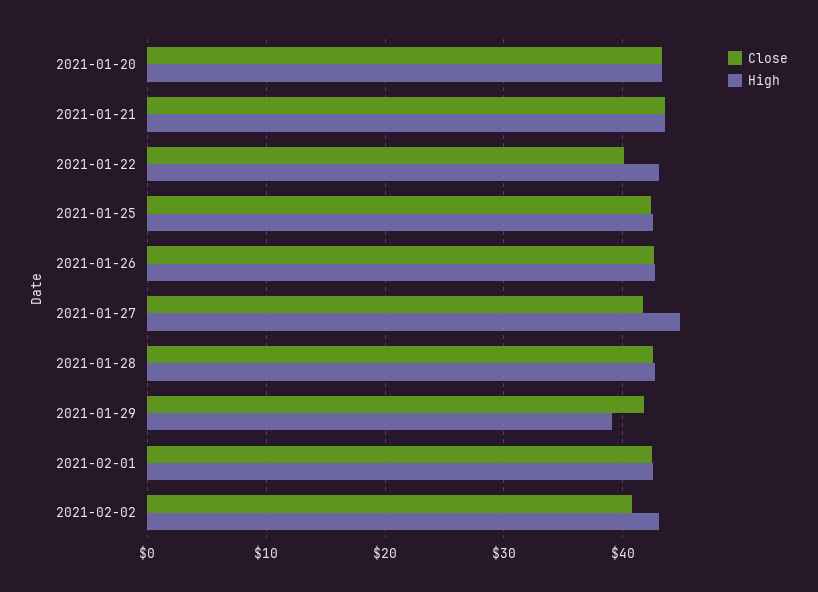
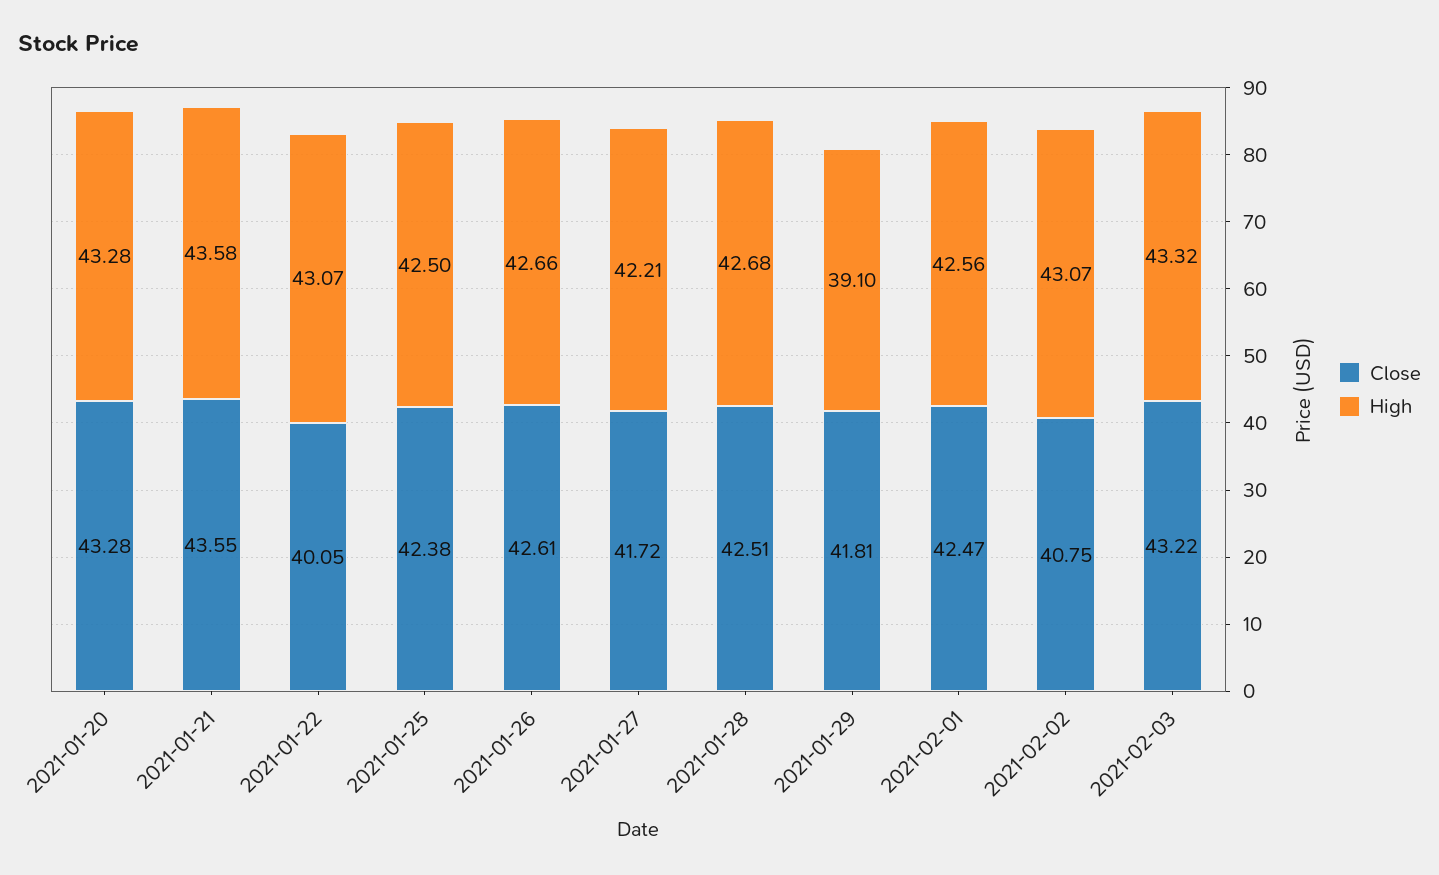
High, 2021-01-27: 45 -> 42.21
Close, 2021-02-03: none -> 43.22
High, 2021-02-03: none -> 43.32

